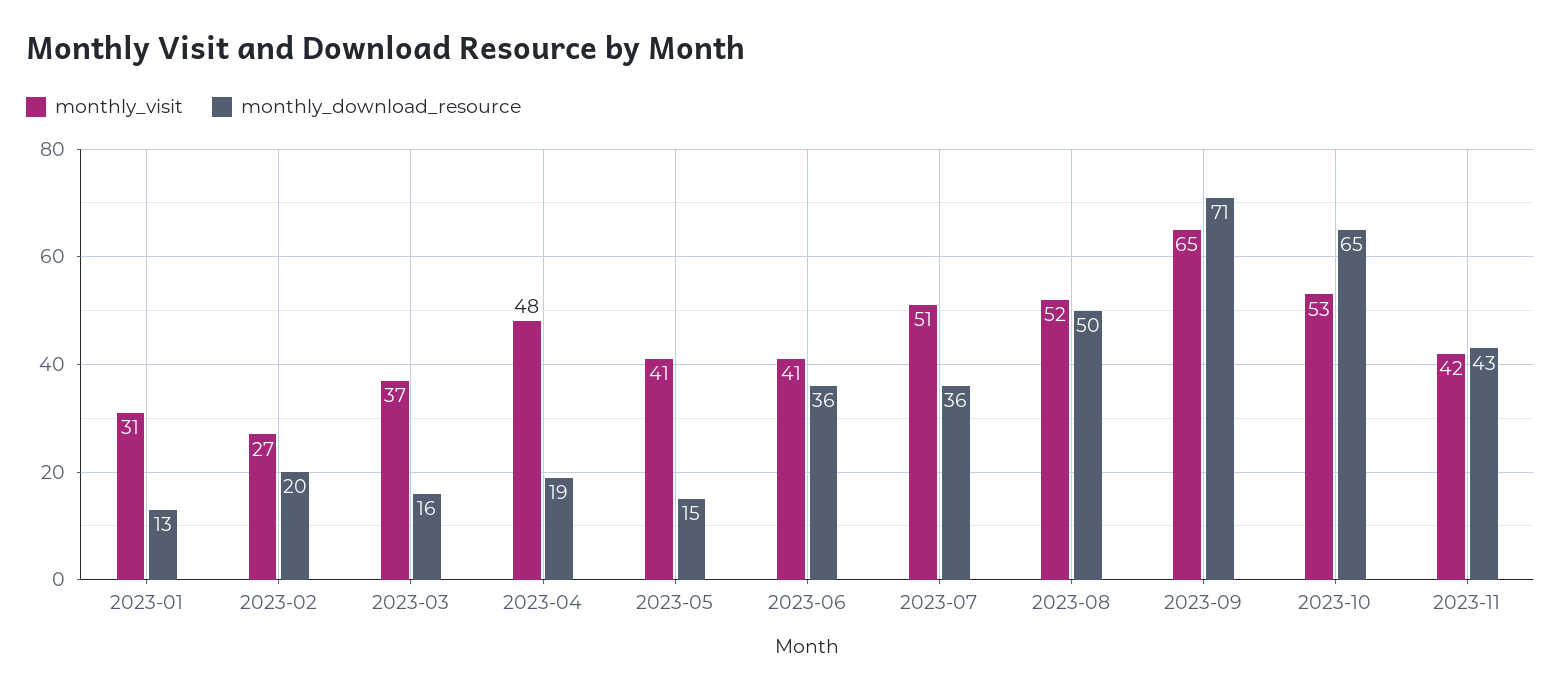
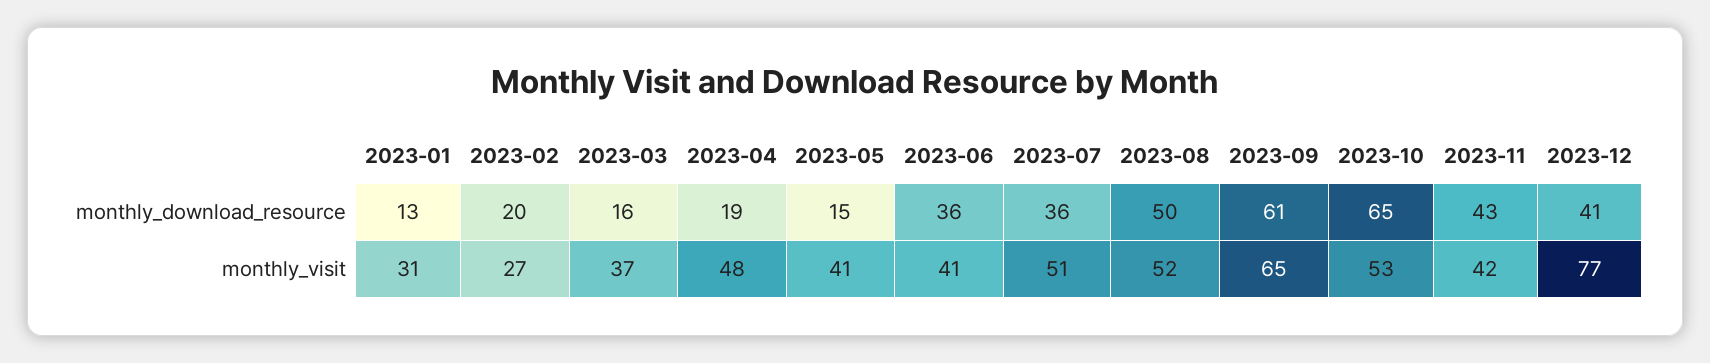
monthly_download_resource, 2023-09: 71 -> 61
monthly_download_resource, 2023-12: none -> 41
monthly_visit, 2023-12: none -> 77

